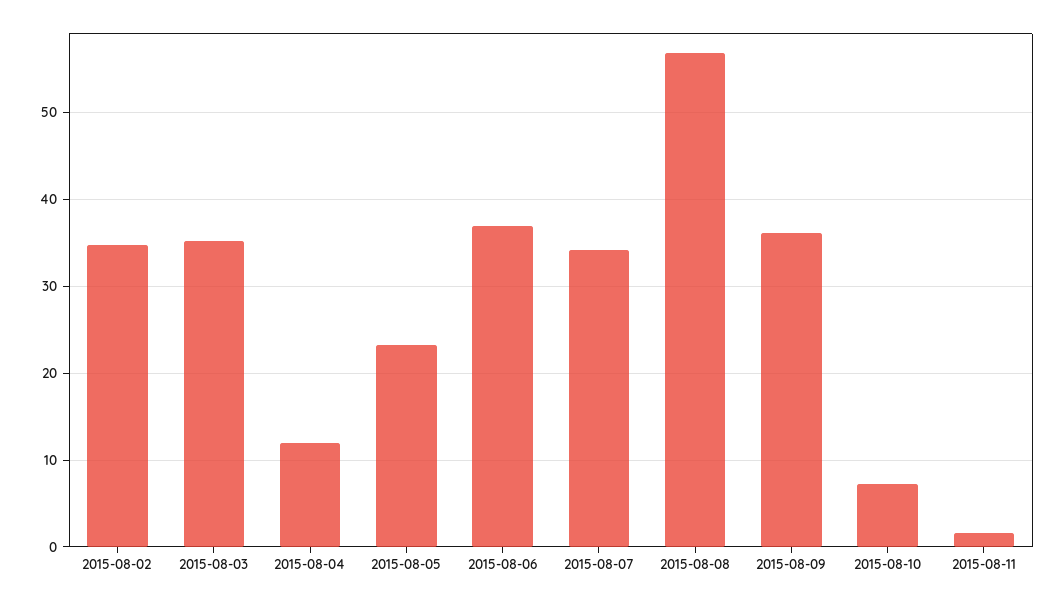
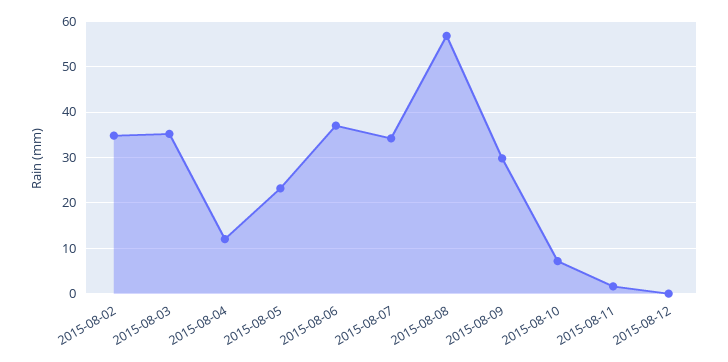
2015-08-09: 36 -> 30
2015-08-12: none -> 0

